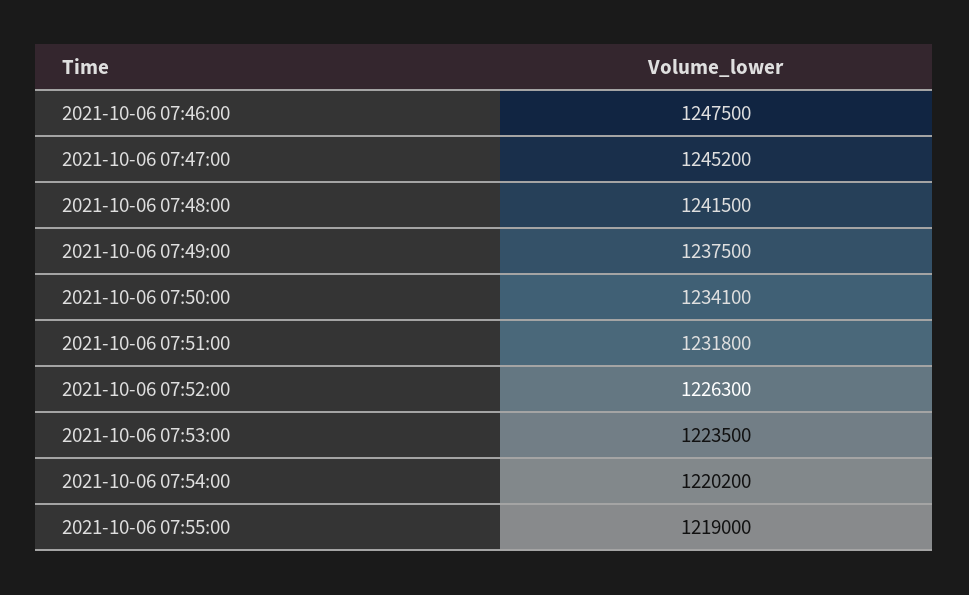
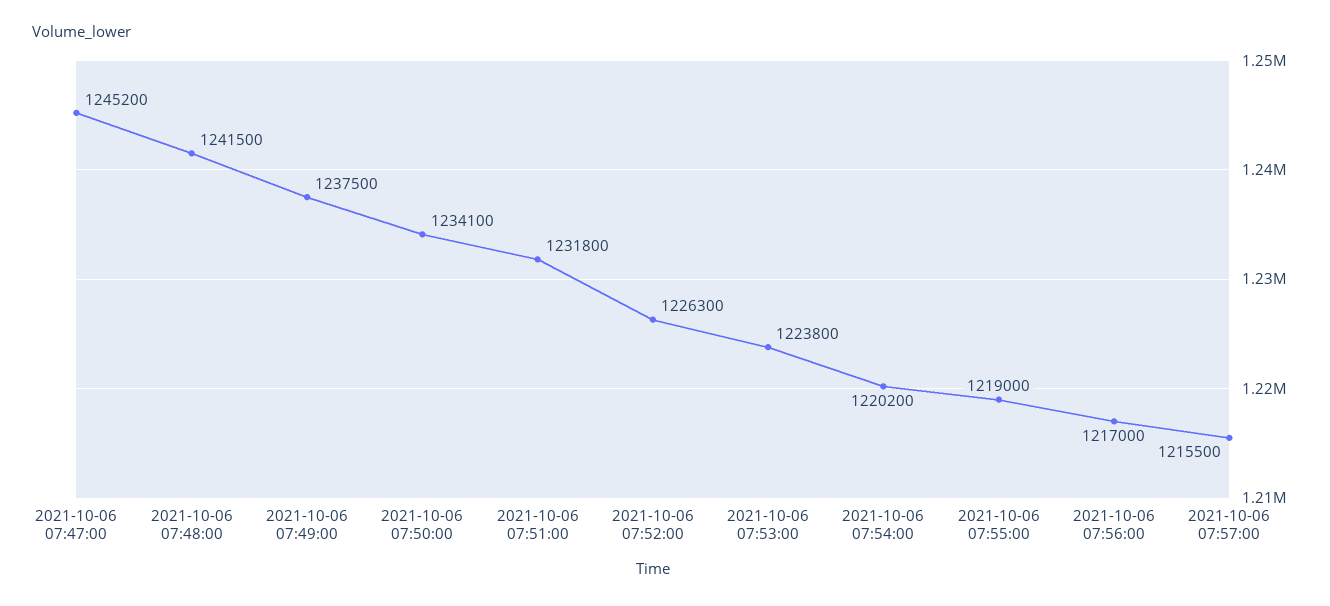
2021-10-06 07:46:00: 1247500 -> none
2021-10-06 07:53:00: 1223500 -> 1223800
2021-10-06 07:56:00: none -> 1217000
2021-10-06 07:57:00: none -> 1215500

